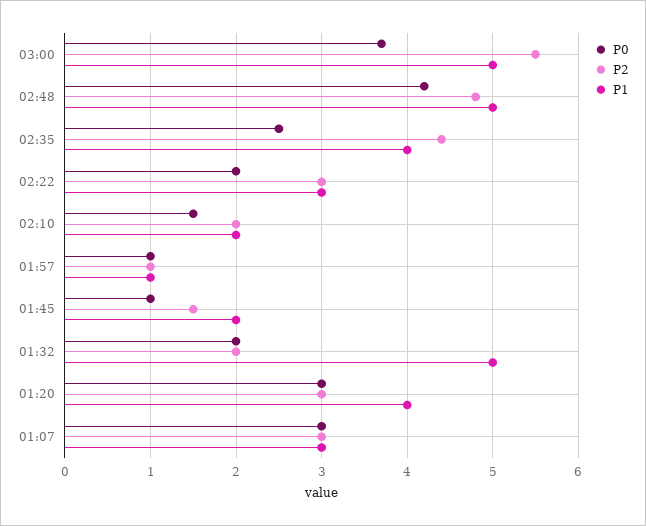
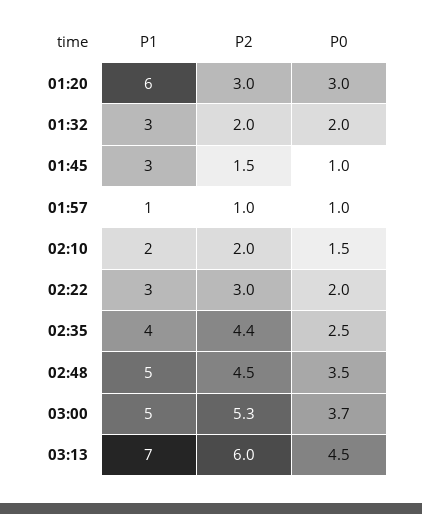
P2, 03:00: 5.5 -> 5.3
P0, 02:48: 4.2 -> 3.5
P2, 02:48: 4.8 -> 4.5
P1, 01:45: 2 -> 3
P1, 01:32: 5 -> 3
P1, 01:20: 4 -> 6
P0, 01:07: 3 -> none
P2, 01:07: 3 -> none
P1, 01:07: 3 -> none
P1, 03:13: none -> 7
P2, 03:13: none -> 6
P0, 03:13: none -> 4.5

